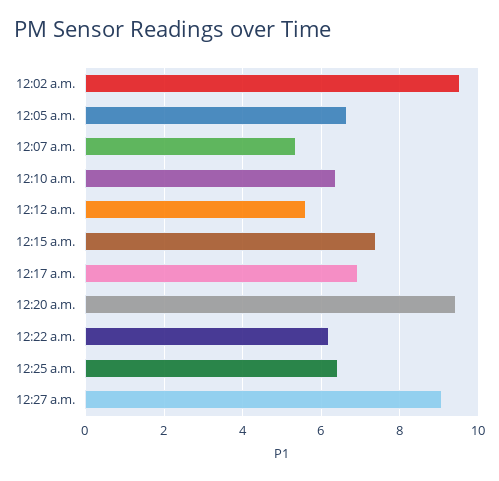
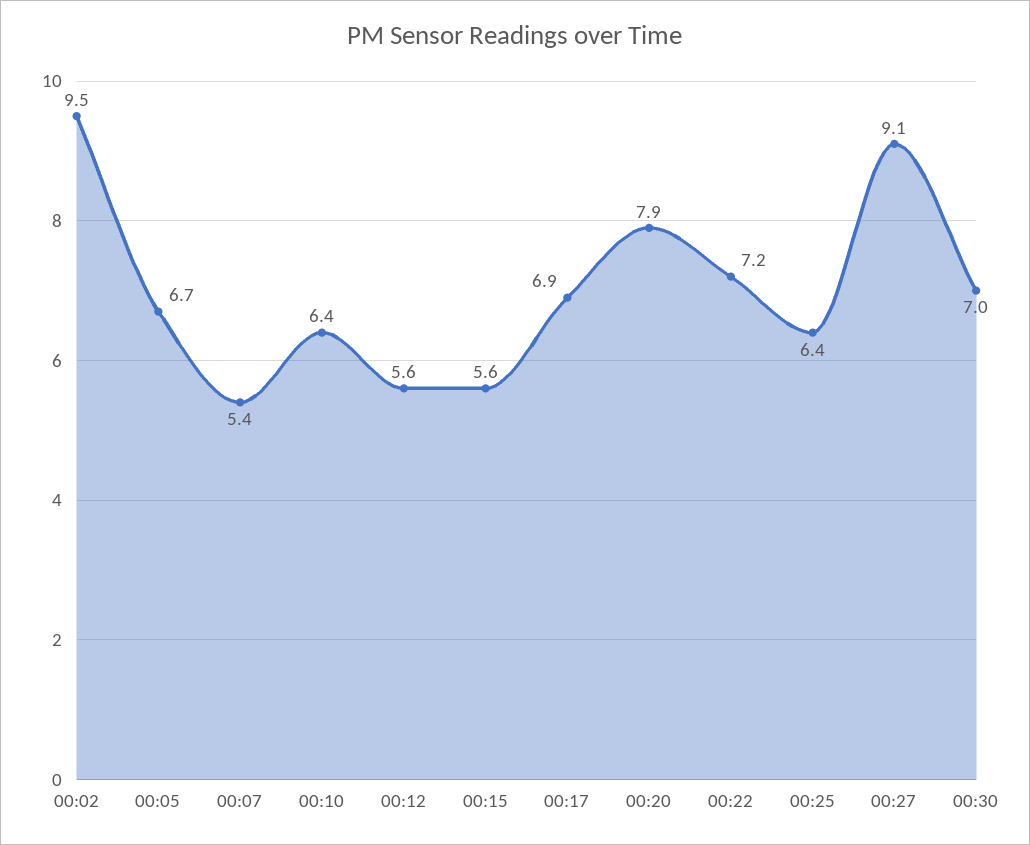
12:15 a.m.: 7.4 -> 5.6
12:20 a.m.: 9.4 -> 7.9
12:22 a.m.: 6.2 -> 7.2
00:30: none -> 7

